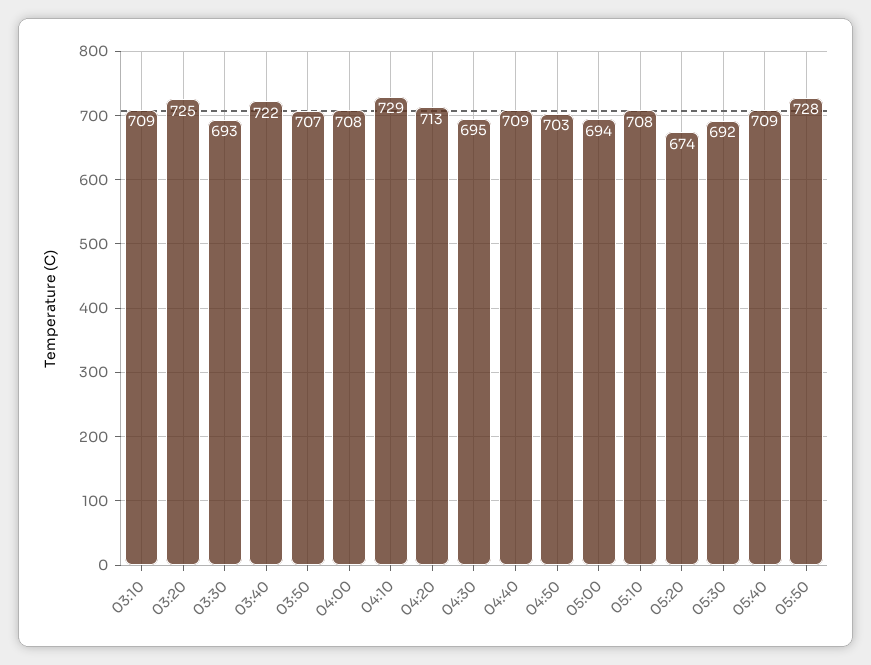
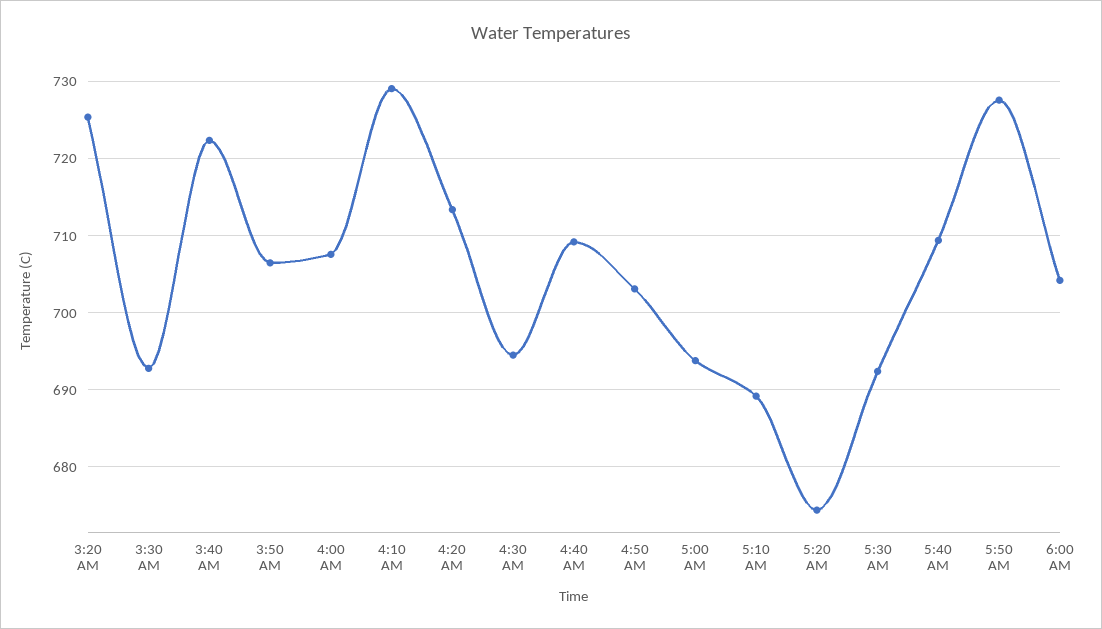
03:10: 709 -> none
05:10: 708 -> 689
6:00 AM: none -> 704

